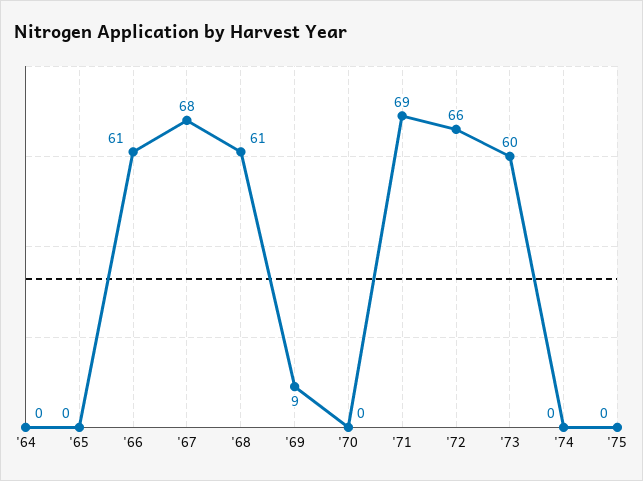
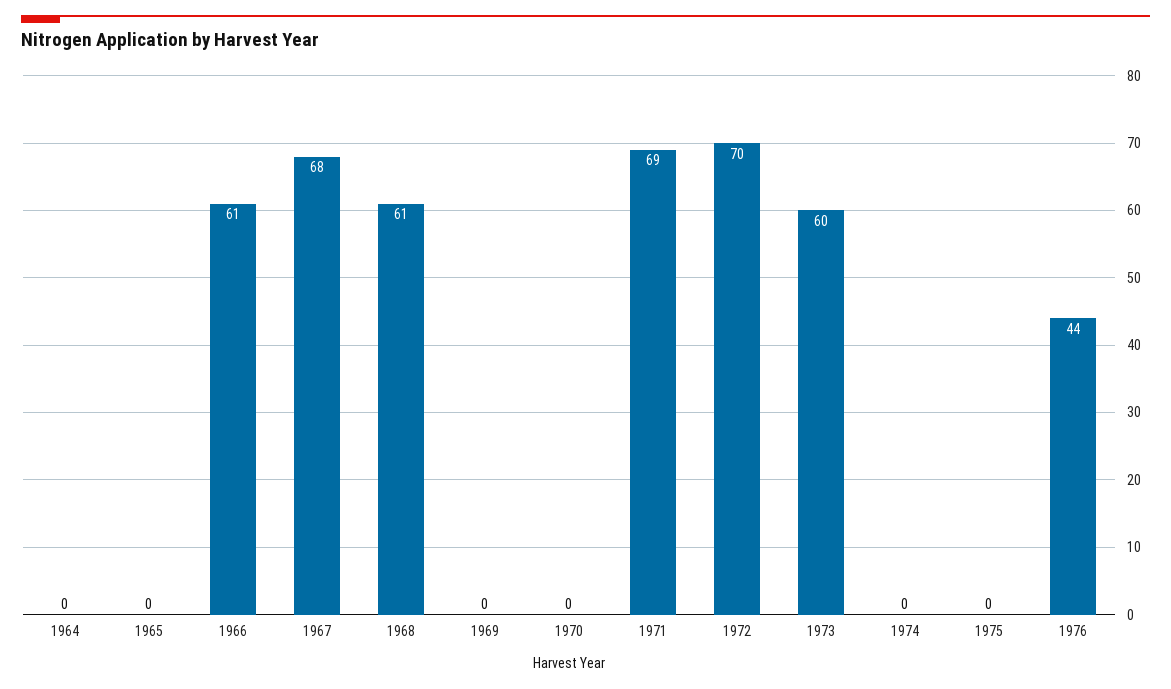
'69: 9 -> 0
'72: 66 -> 70
1976: none -> 44

